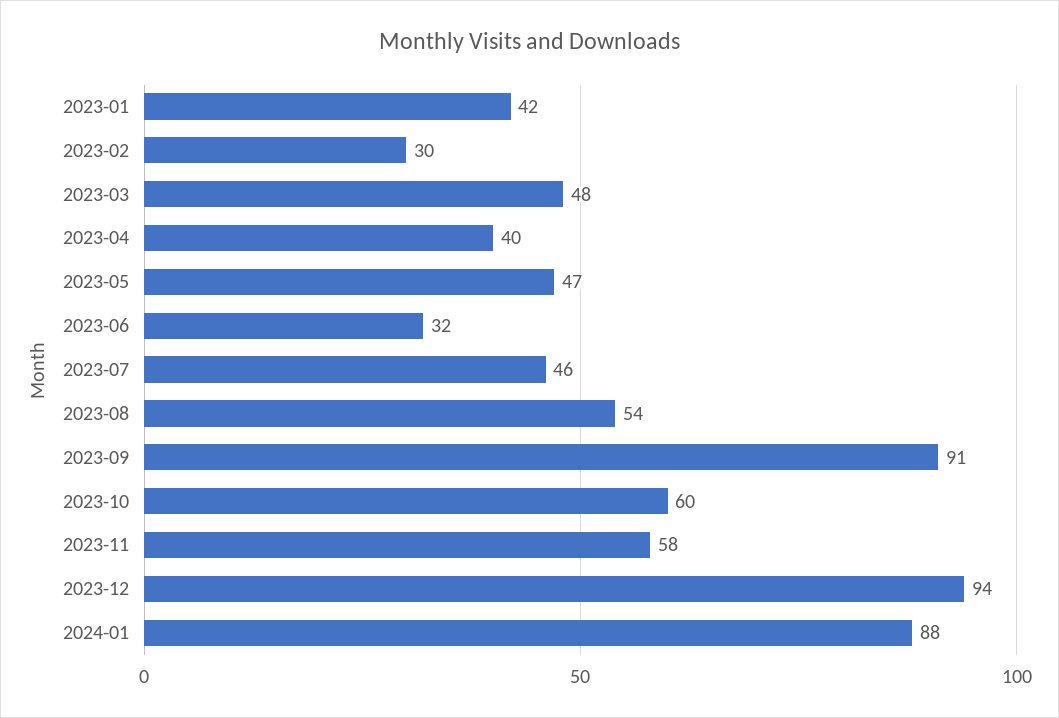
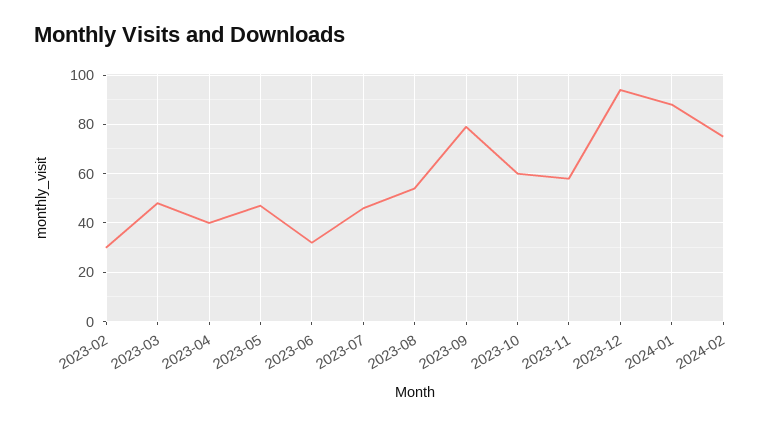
2023-01: 42 -> none
2023-09: 91 -> 80
2024-02: none -> 75

